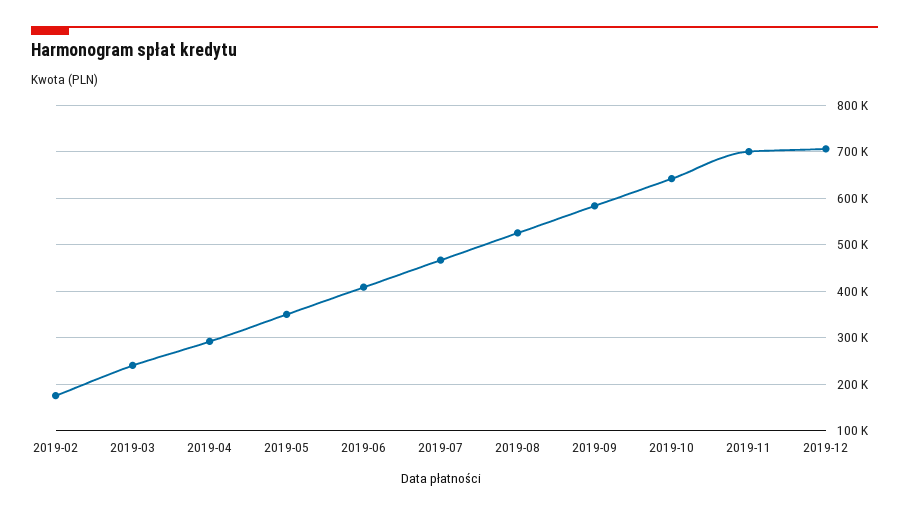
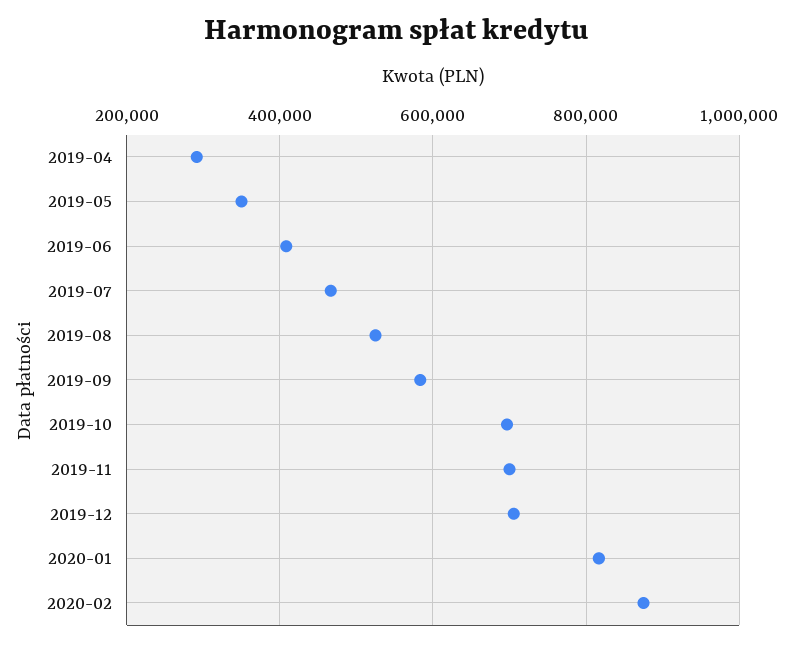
2019-02: 180000 -> none
2019-03: 240000 -> none
2019-10: 640000 -> 700000
2020-01: none -> 820000
2020-02: none -> 880000

